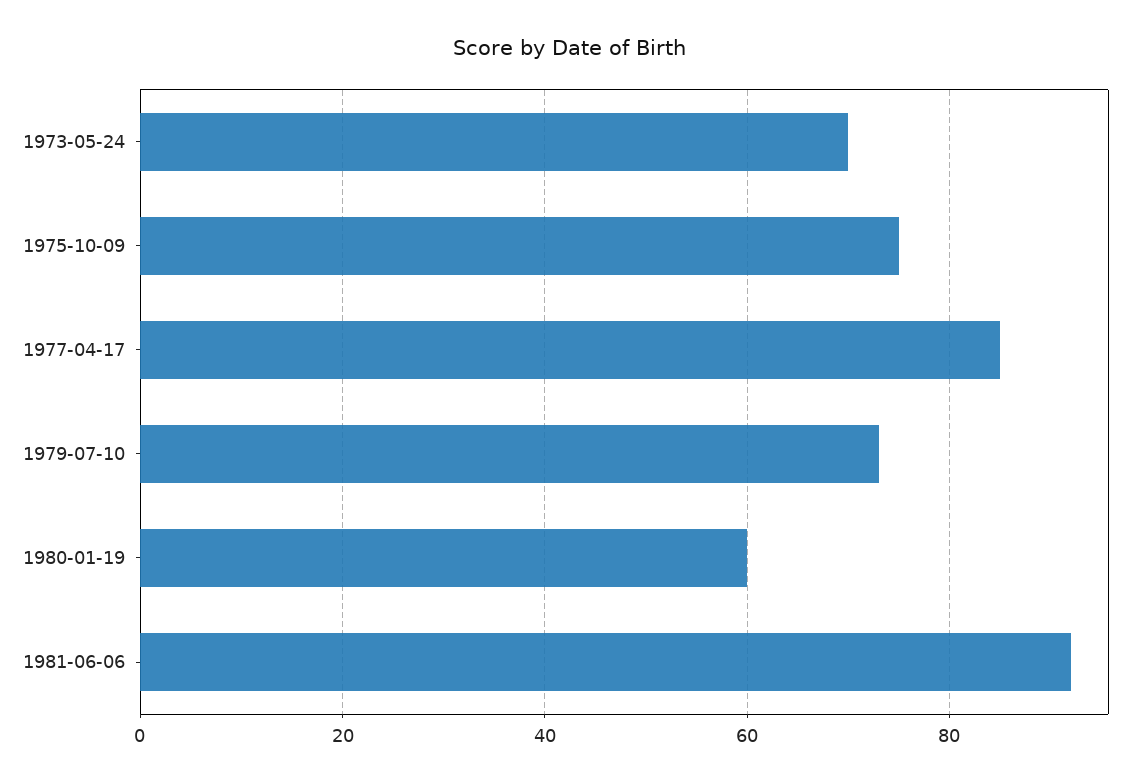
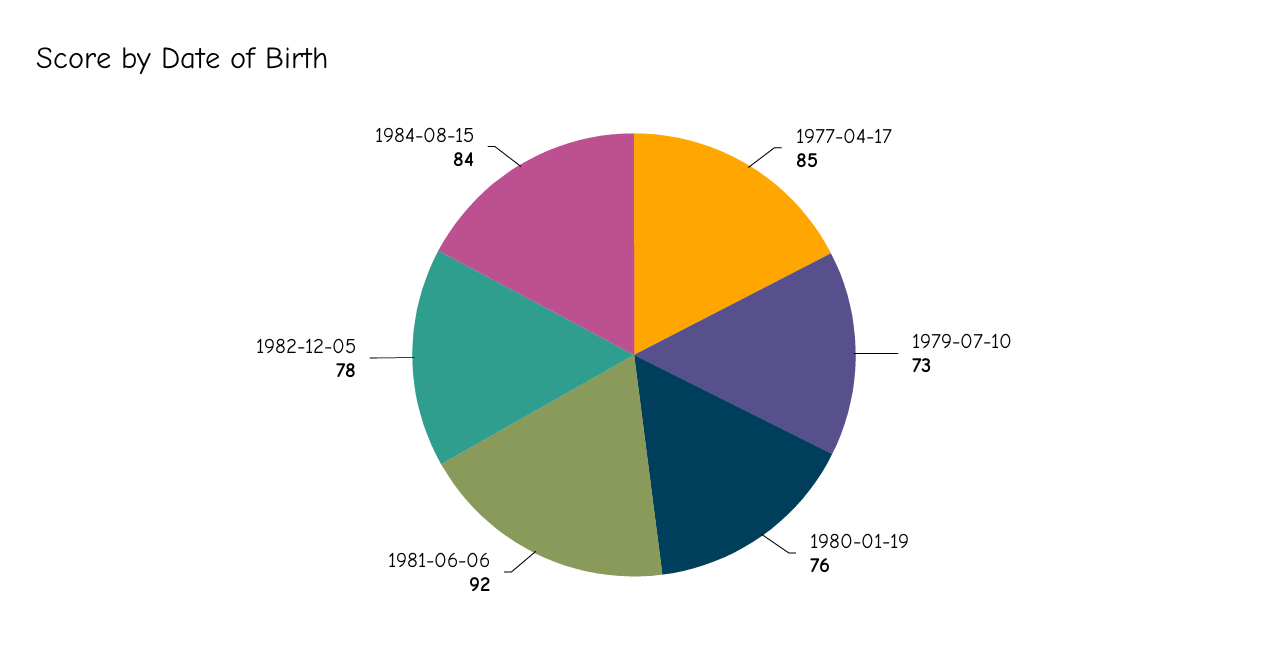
1973-05-24: 70 -> none
1975-10-09: 75 -> none
1980-01-19: 60 -> 76
1982-12-05: none -> 78
1984-08-15: none -> 84

